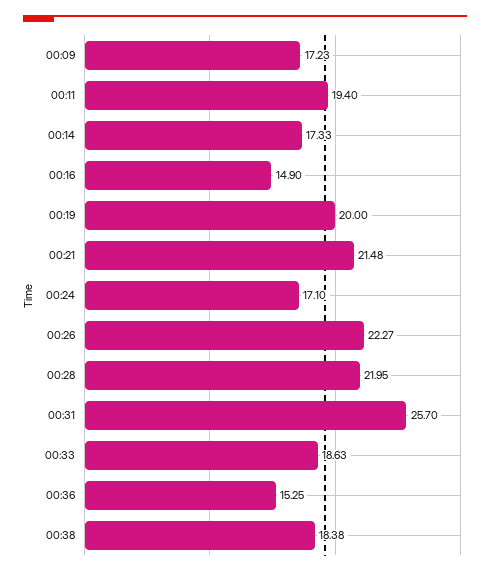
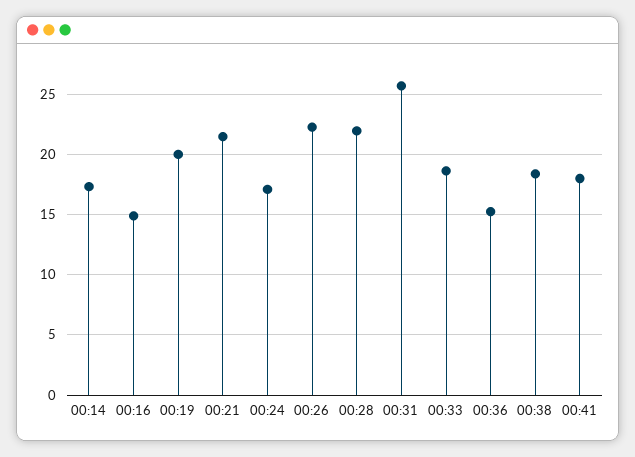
00:09: 17.23 -> none
00:11: 19.4 -> none
00:41: none -> 18

